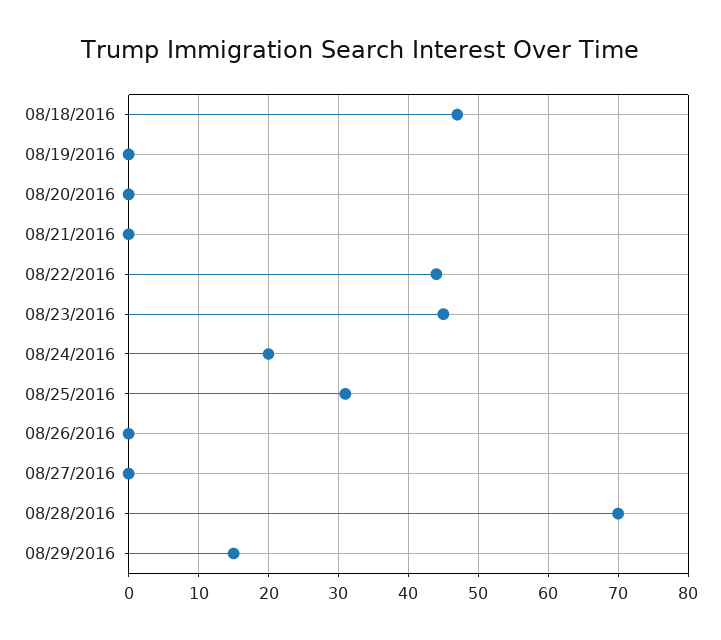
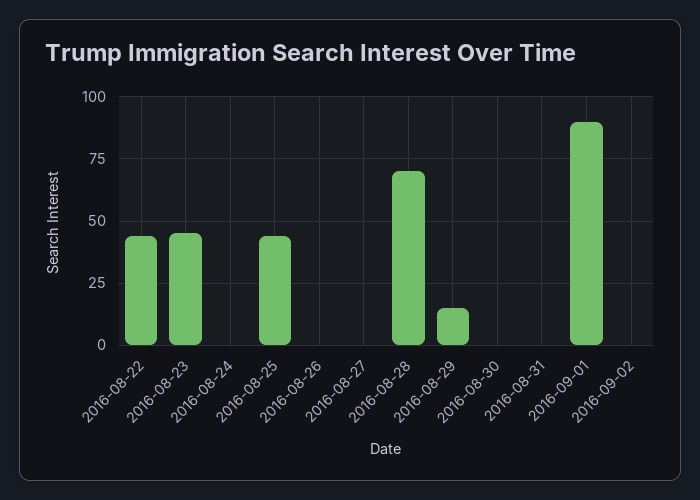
08/18/2016: 47 -> none
08/19/2016: 0 -> none
08/20/2016: 0 -> none
08/21/2016: 0 -> none
08/24/2016: 20 -> 0
08/25/2016: 31 -> 45
2016-08-30: none -> 0
2016-08-31: none -> 0
2016-09-01: none -> 90
2016-09-02: none -> 0

